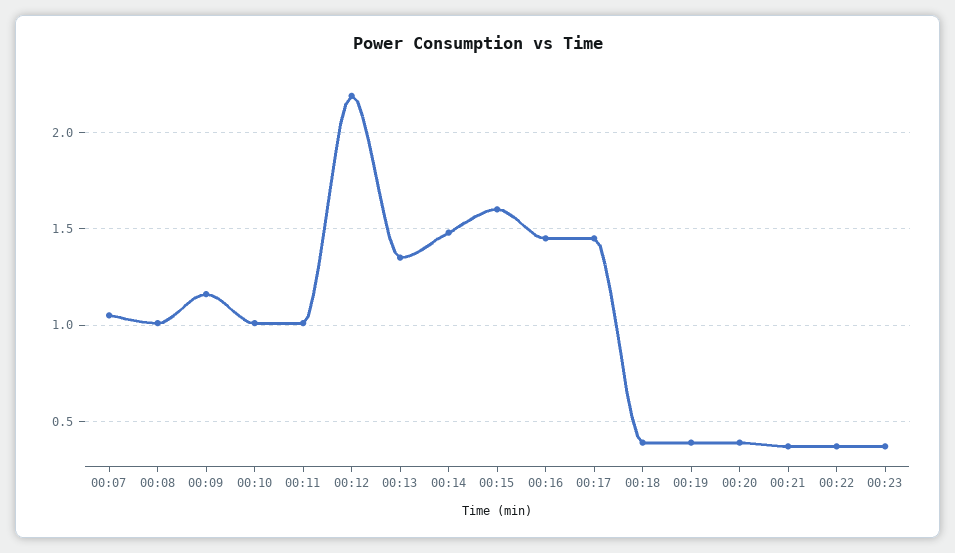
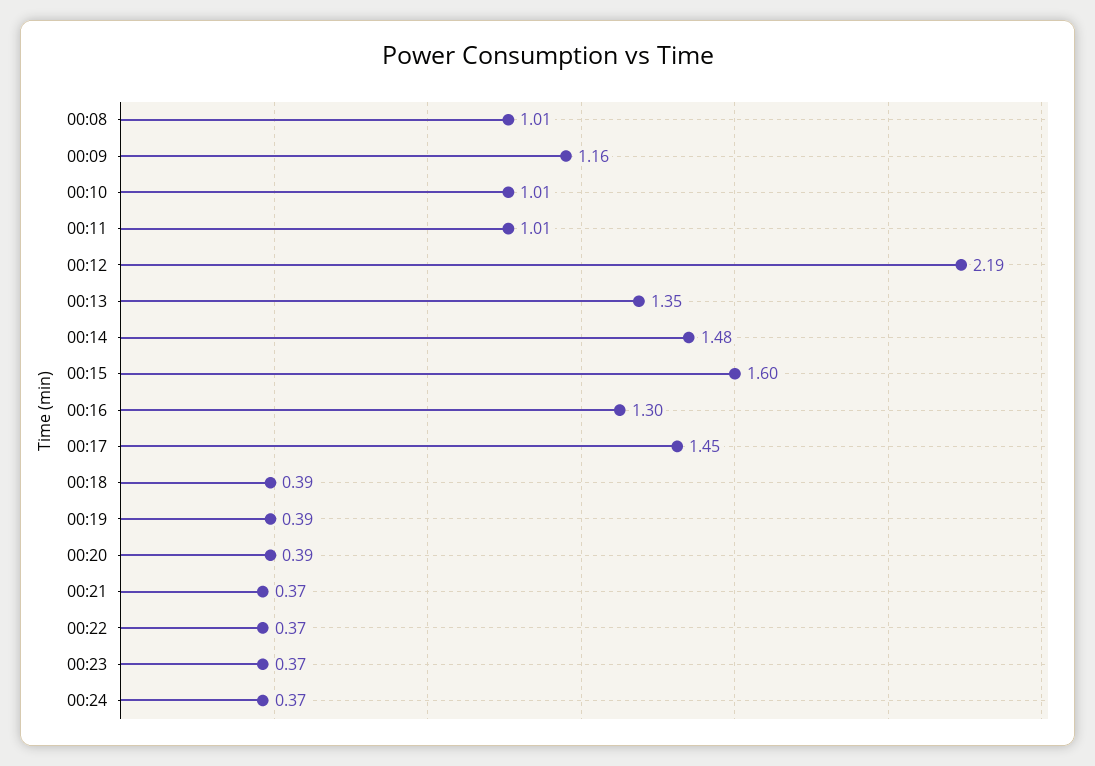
00:07: 1.05 -> none
00:16: 1.45 -> 1.3
00:24: none -> 0.37

